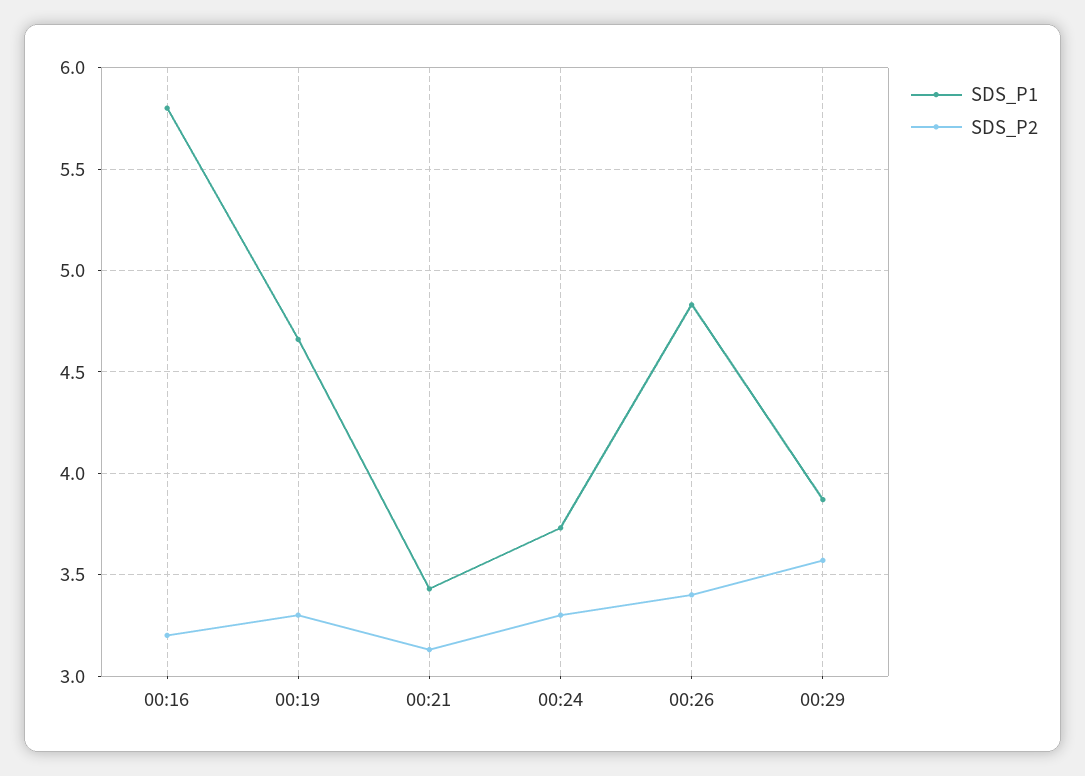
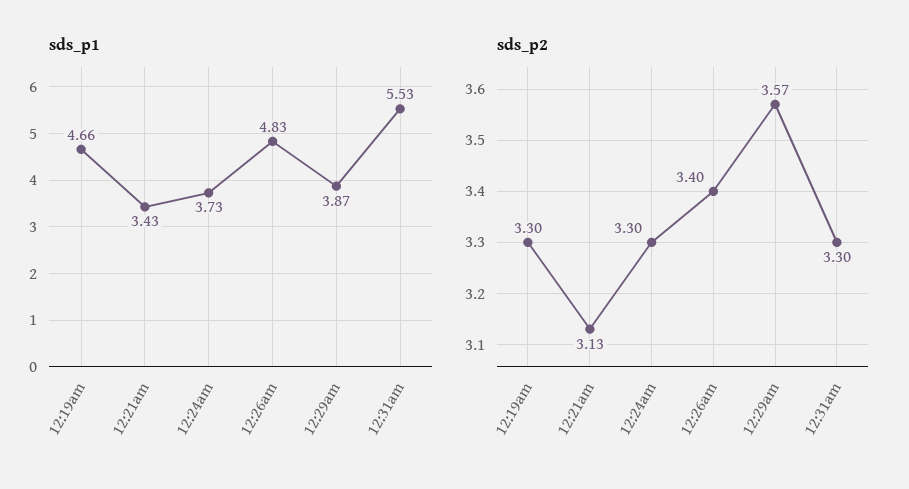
SDS_P1, 00:16: 5.8 -> none
SDS_P2, 00:16: 3.2 -> none
SDS_P1, 12:31am: none -> 5.53
SDS_P2, 12:31am: none -> 3.3

